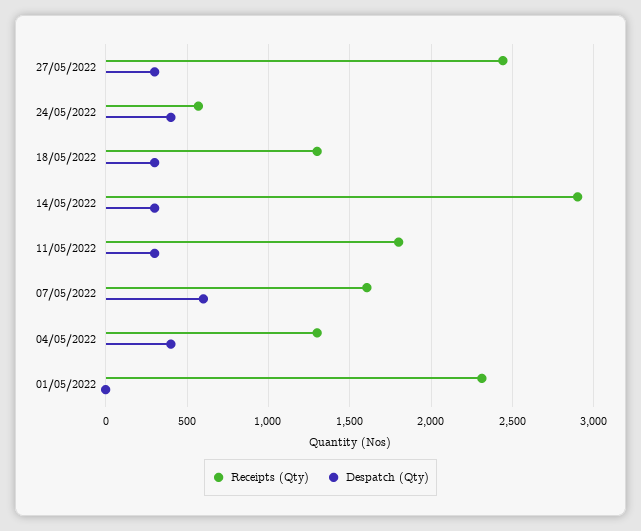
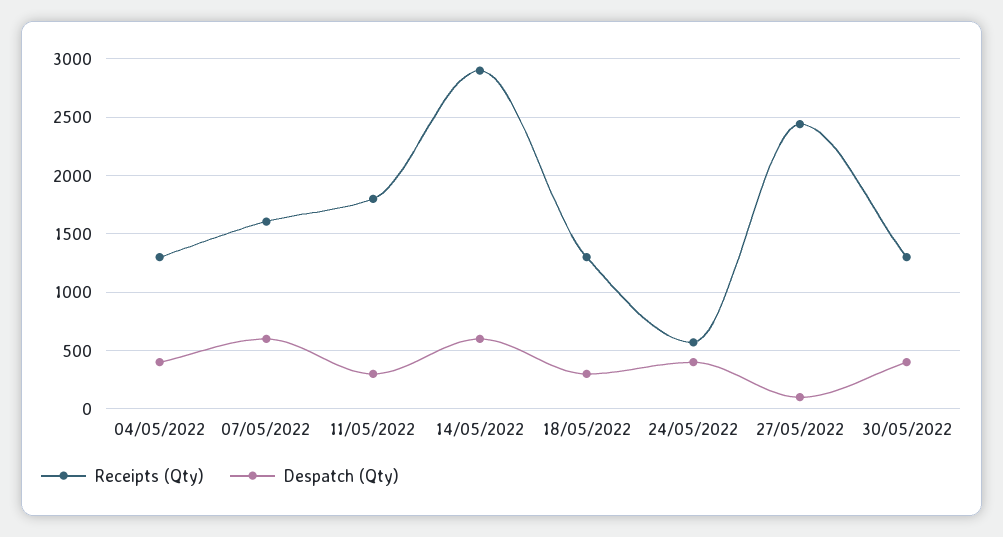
Despatch (Qty), 27/05/2022: 300 -> 100
Despatch (Qty), 14/05/2022: 300 -> 600
Receipts (Qty), 01/05/2022: 2300 -> none
Despatch (Qty), 01/05/2022: 0 -> none
Receipts (Qty), 30/05/2022: none -> 1300
Despatch (Qty), 30/05/2022: none -> 400

